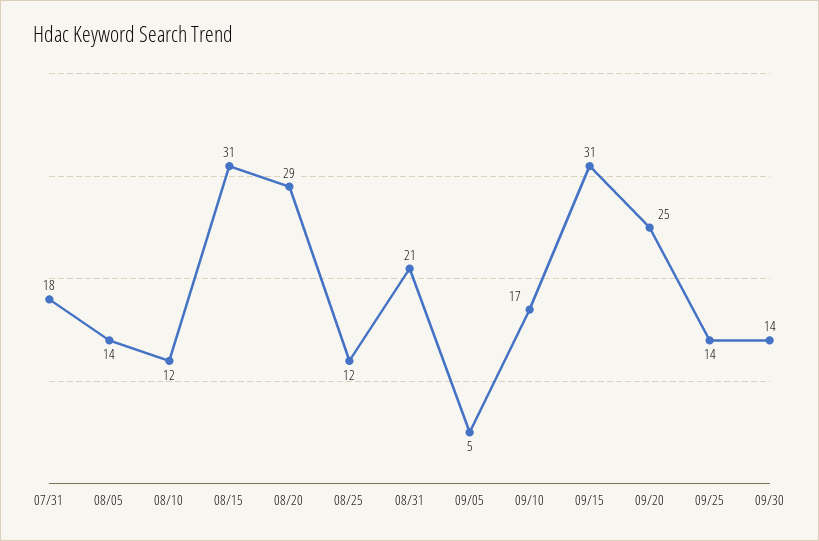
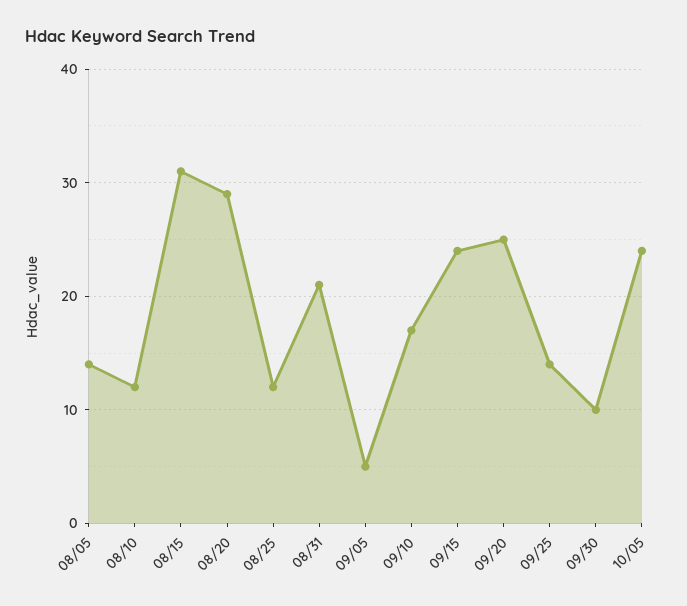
07/31: 18 -> none
09/15: 31 -> 24
09/30: 14 -> 10
10/05: none -> 24

